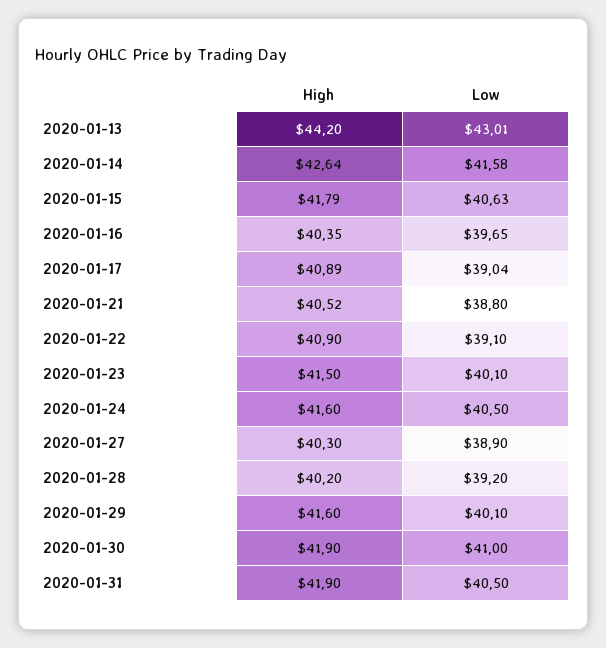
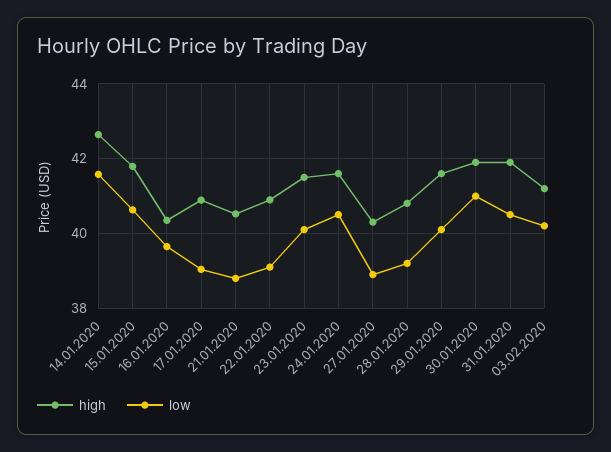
High, 2020-01-13: 44.2 -> none
Low, 2020-01-13: 43.01 -> none
High, 2020-01-28: 40.2 -> 40.8
High, 03.02.2020: none -> 41.2
Low, 03.02.2020: none -> 40.2

